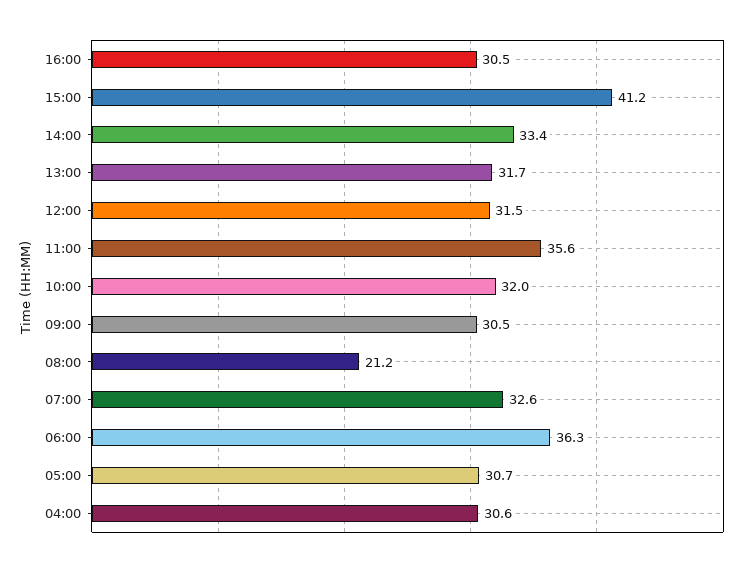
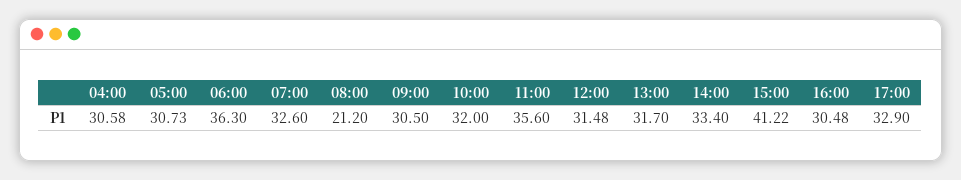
17:00: none -> 32.9

